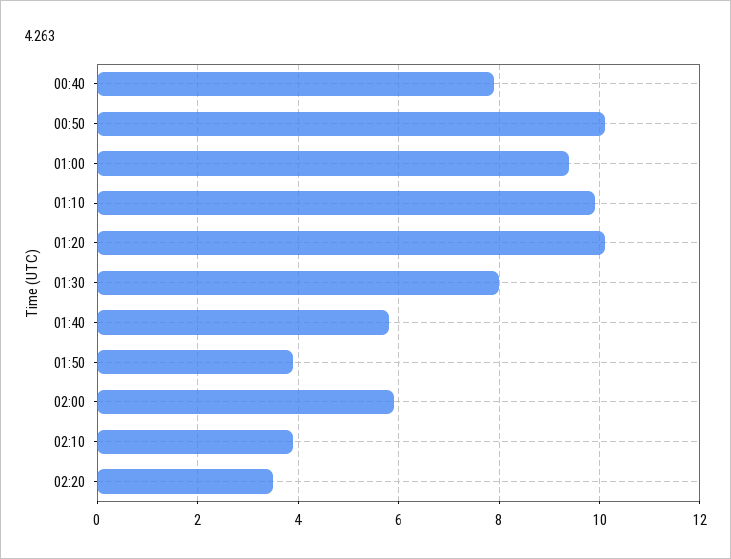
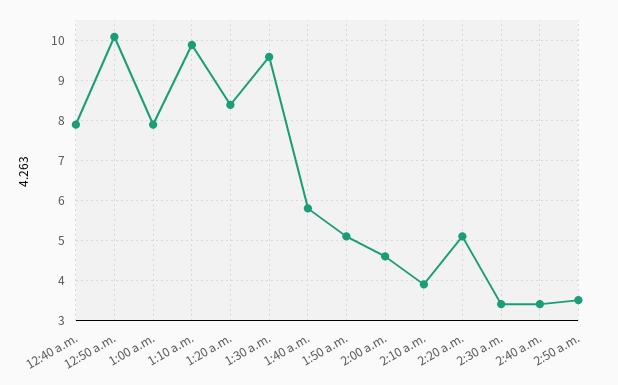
01:00: 9.5 -> 8
01:20: 10 -> 8.5
01:30: 8 -> 9.5
01:50: 4 -> 5
02:00: 6 -> 4.5
02:20: 3.5 -> 5
2:30 a.m.: none -> 3.5
2:40 a.m.: none -> 3.5
2:50 a.m.: none -> 3.5

